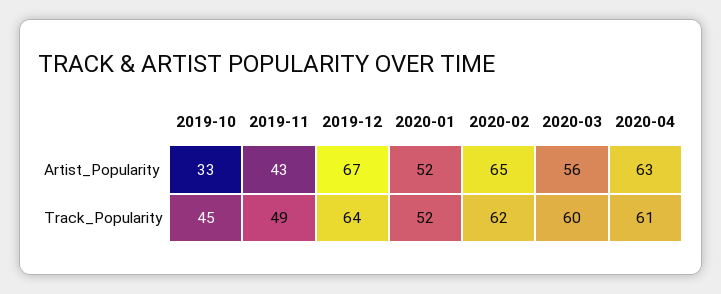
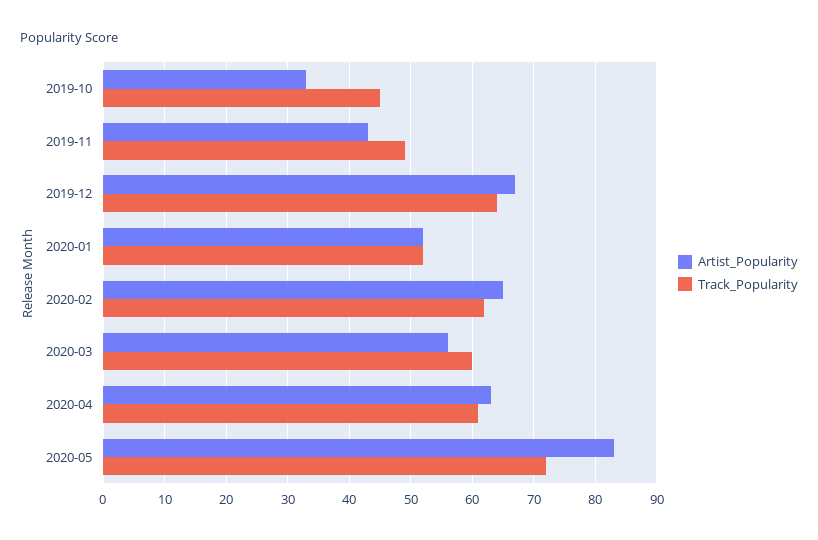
Artist_Popularity, 2020-05: none -> 83
Track_Popularity, 2020-05: none -> 72

